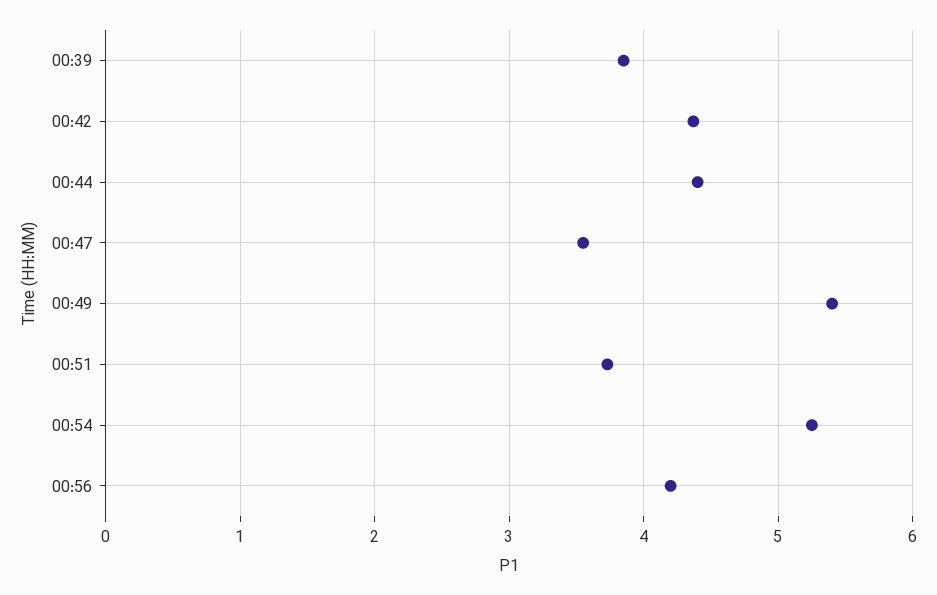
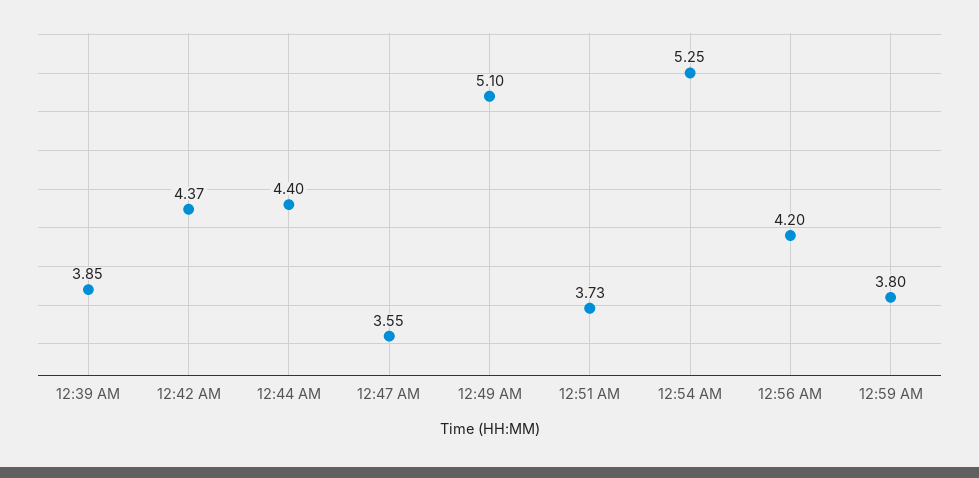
00:49: 5.4 -> 5.1
12:59 AM: none -> 3.8

